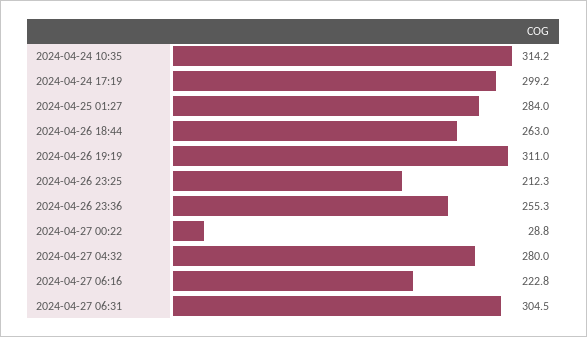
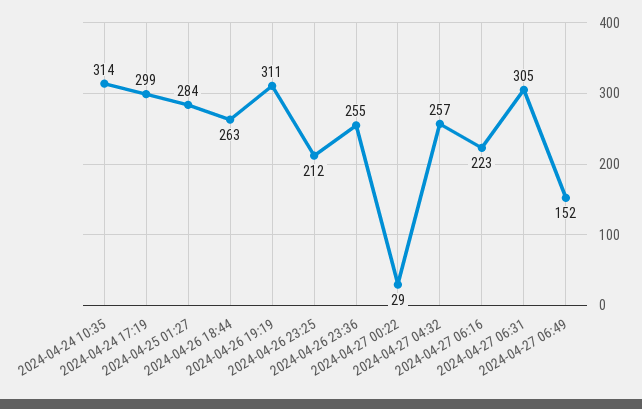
2024-04-27 04:32: 280 -> 257
2024-04-27 06:49: none -> 152

